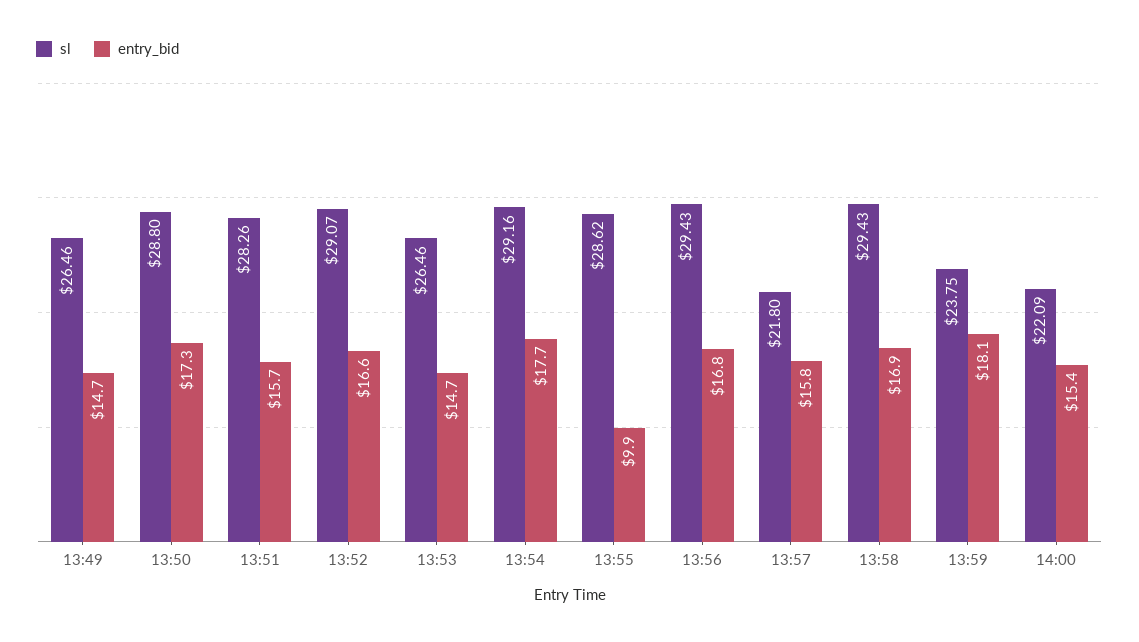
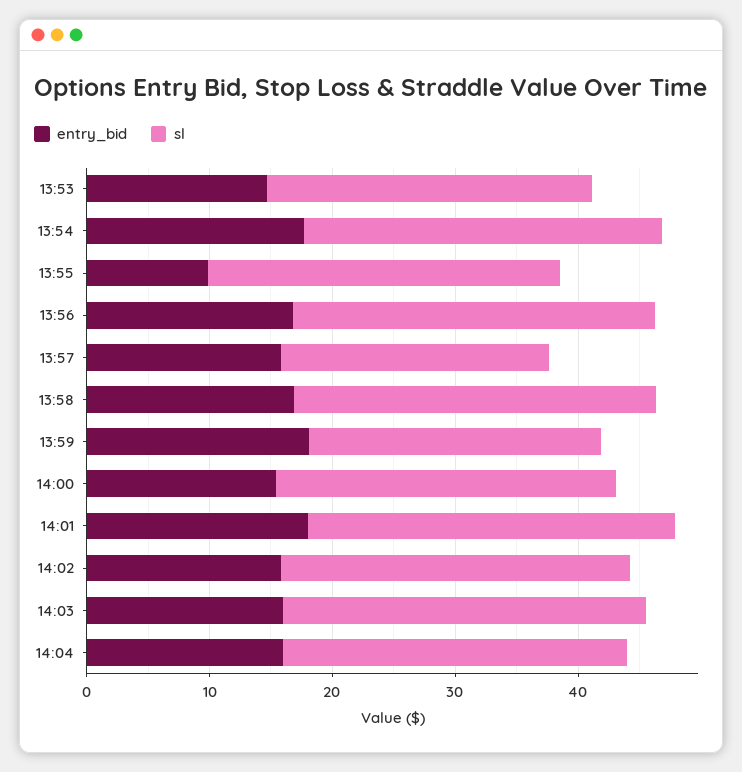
sl, 13:49: 26.46 -> none
entry_bid, 13:49: 14.7 -> none
sl, 13:50: 28.8 -> none
entry_bid, 13:50: 17.3 -> none
sl, 13:51: 28.26 -> none
entry_bid, 13:51: 15.7 -> none
sl, 13:52: 29.07 -> none
entry_bid, 13:52: 16.6 -> none
sl, 14:00: 22.09 -> 28
entry_bid, 14:01: none -> 18
sl, 14:01: none -> 30
entry_bid, 14:02: none -> 16
sl, 14:02: none -> 28
entry_bid, 14:03: none -> 16
sl, 14:03: none -> 30
entry_bid, 14:04: none -> 16
sl, 14:04: none -> 28

